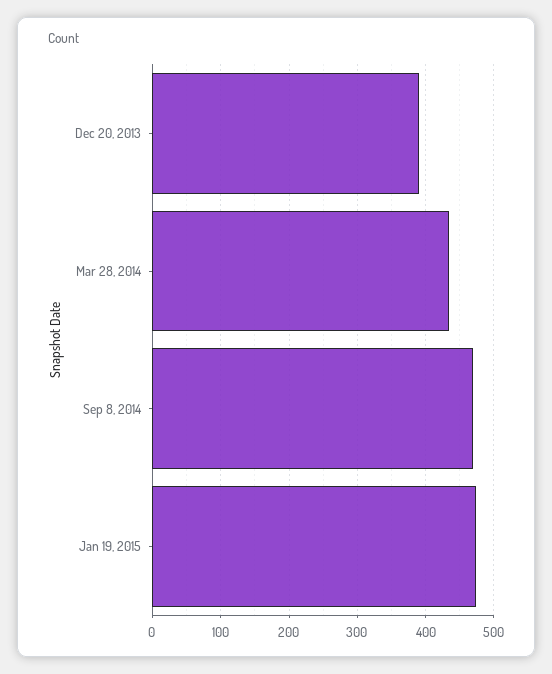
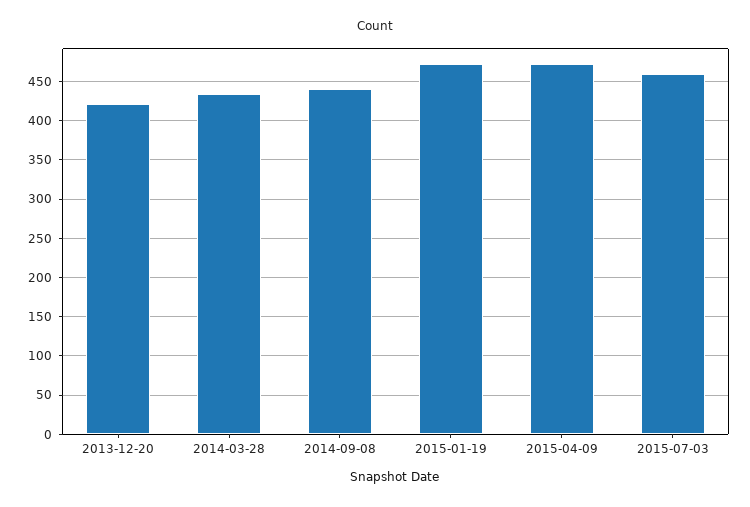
Dec 20, 2013: 390 -> 420
Sep 8, 2014: 470 -> 440
2015-04-09: none -> 470
2015-07-03: none -> 460

